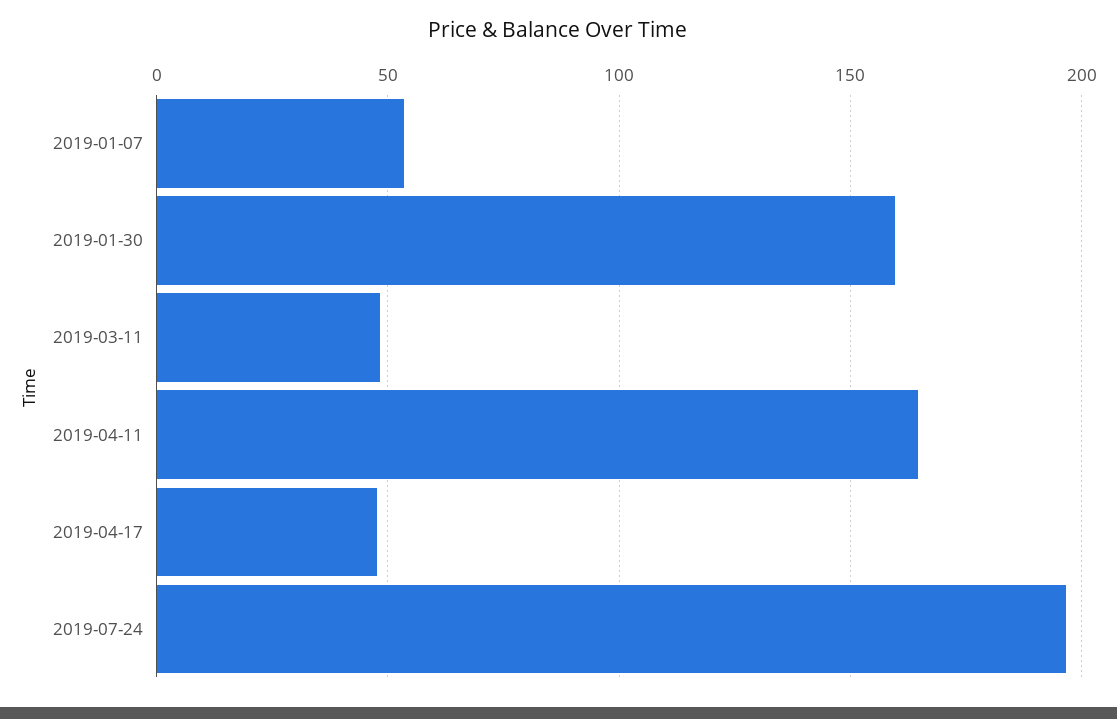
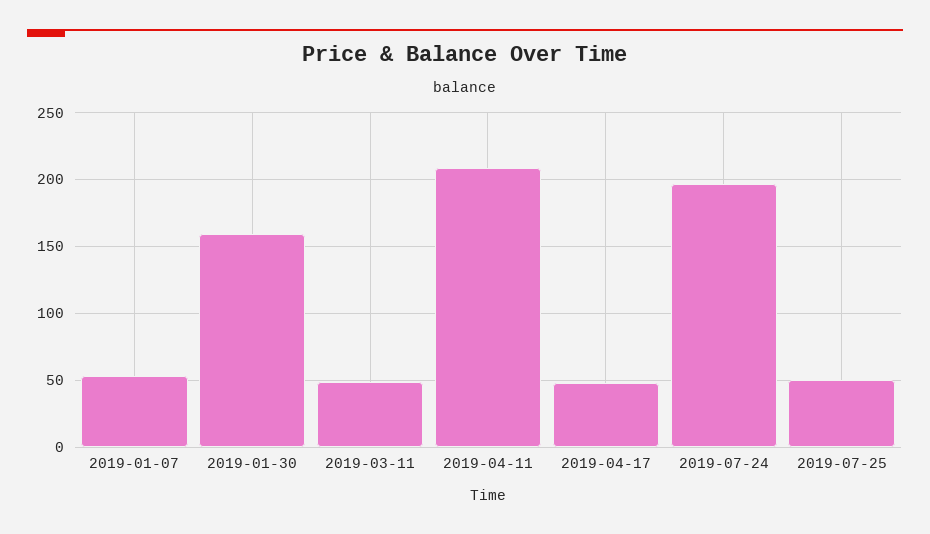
2019-04-11: 165 -> 210
2019-07-25: none -> 50

